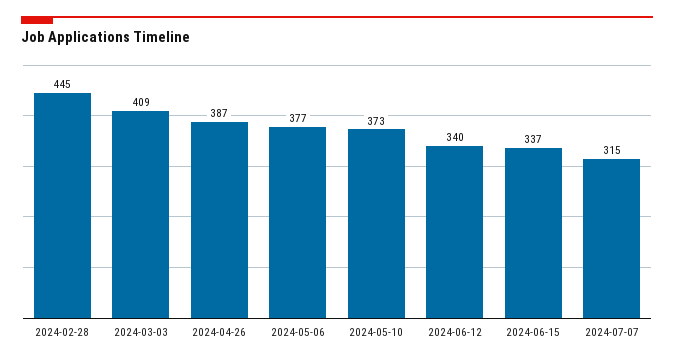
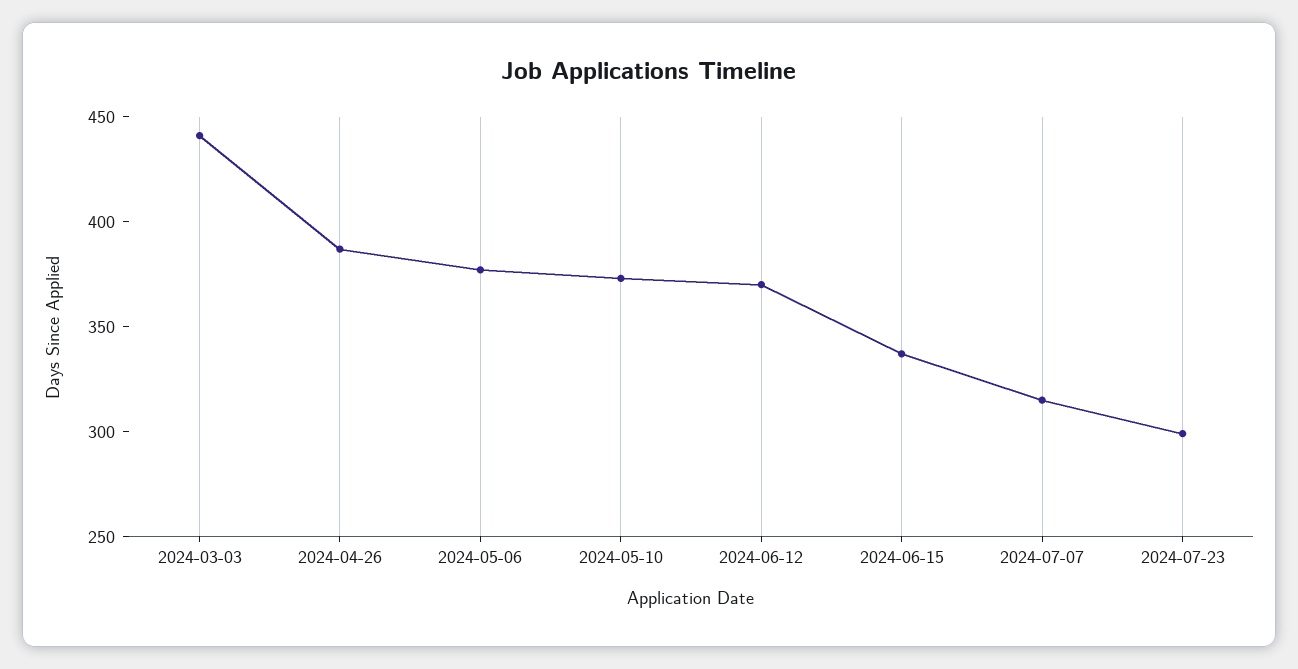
2024-02-28: 445 -> none
2024-03-03: 409 -> 440
2024-06-12: 340 -> 370
2024-07-23: none -> 300

